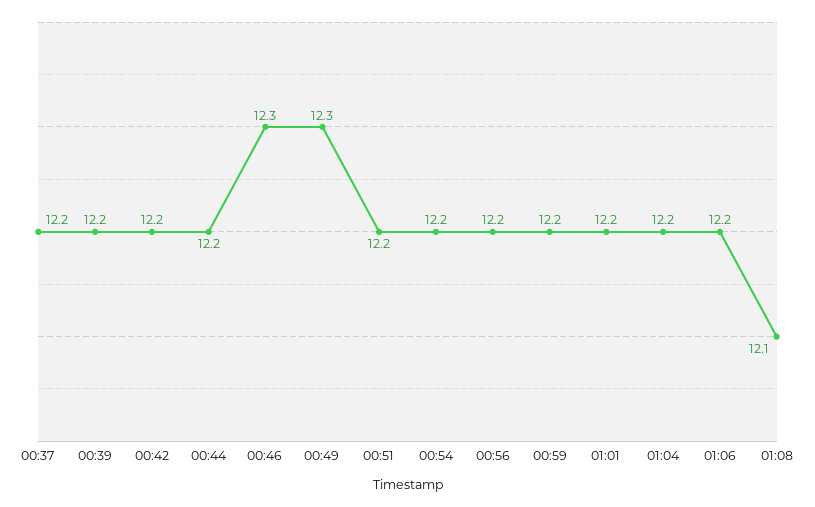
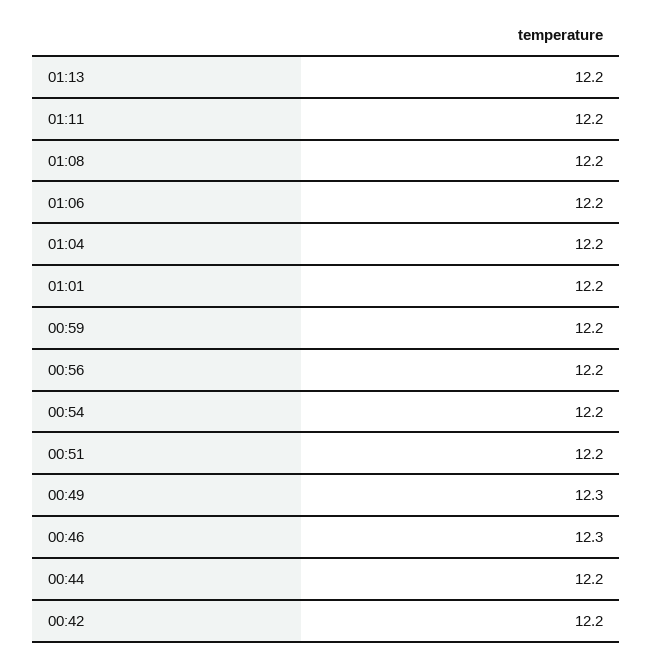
00:37: 12.2 -> none
00:39: 12.2 -> none
01:08: 12.1 -> 12.2
01:13: none -> 12.2
01:11: none -> 12.2

